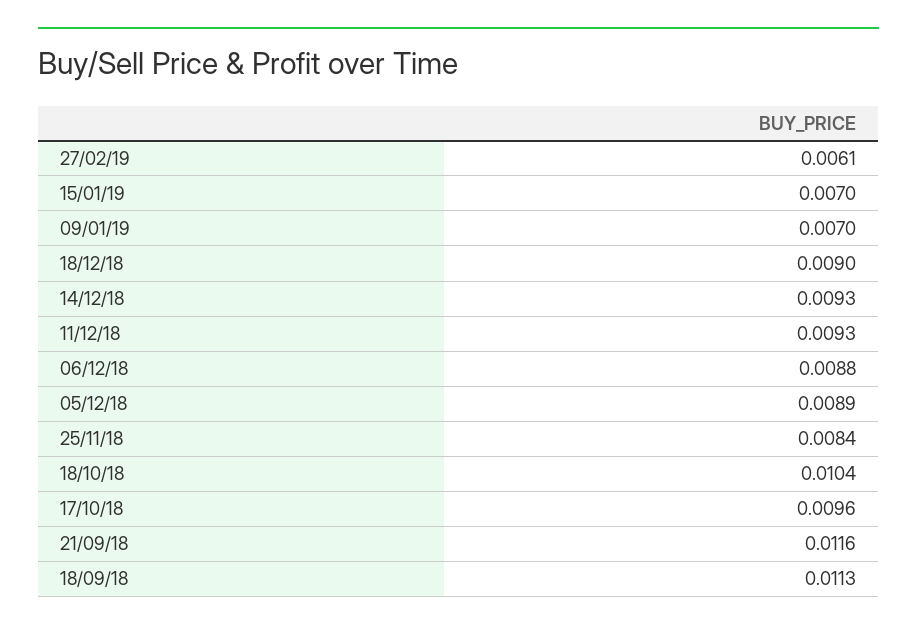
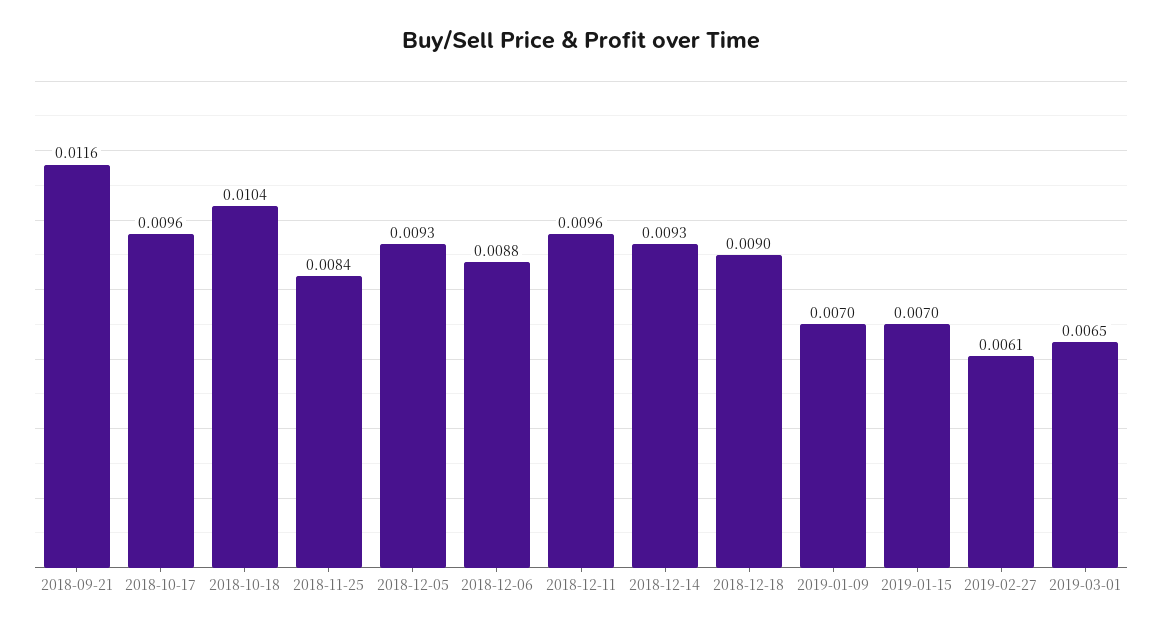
11/12/18: 0.0093 -> 0.0096
05/12/18: 0.0089 -> 0.0093
18/09/18: 0.0113 -> none
2019-03-01: none -> 0.0065

